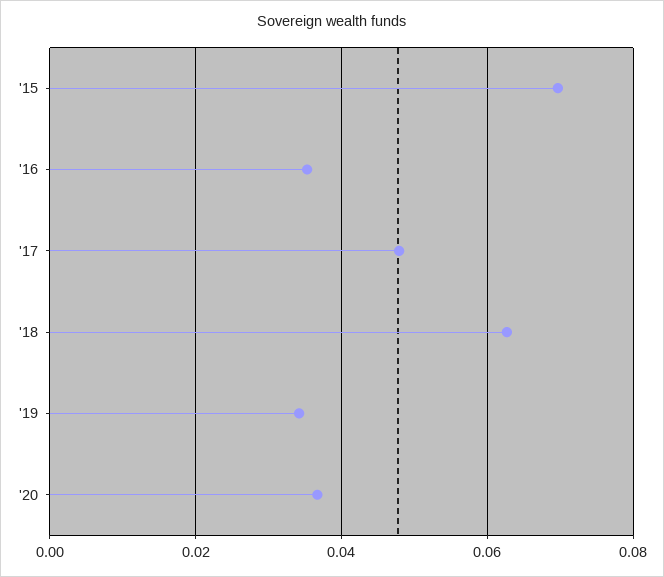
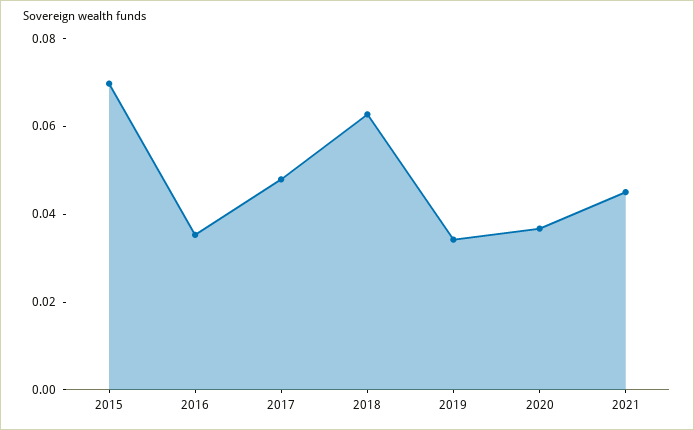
2021: none -> 0.045

